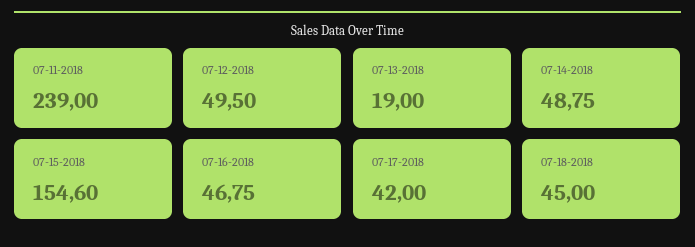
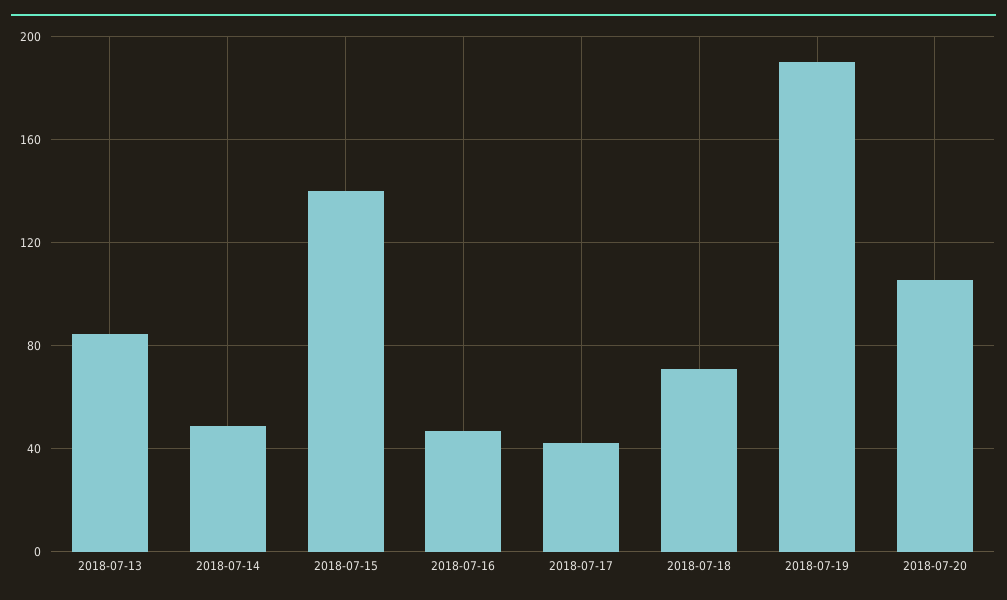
07-11-2018: 239 -> none
07-12-2018: 49.5 -> none
07-13-2018: 19 -> 85
07-15-2018: 154.6 -> 140
07-18-2018: 45 -> 70
2018-07-19: none -> 190
2018-07-20: none -> 105

